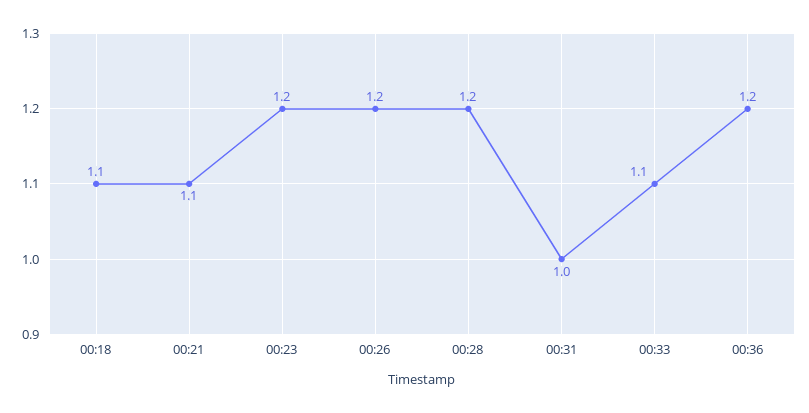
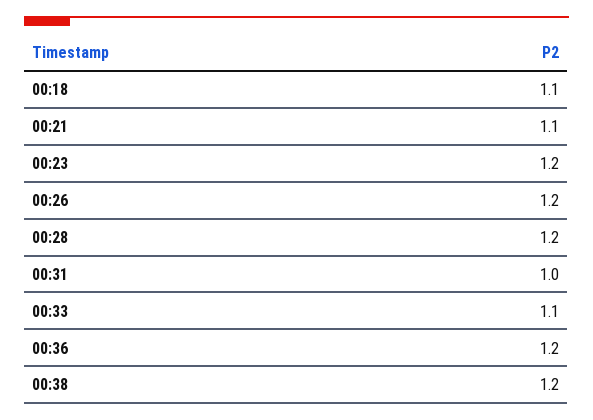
00:38: none -> 1.2

